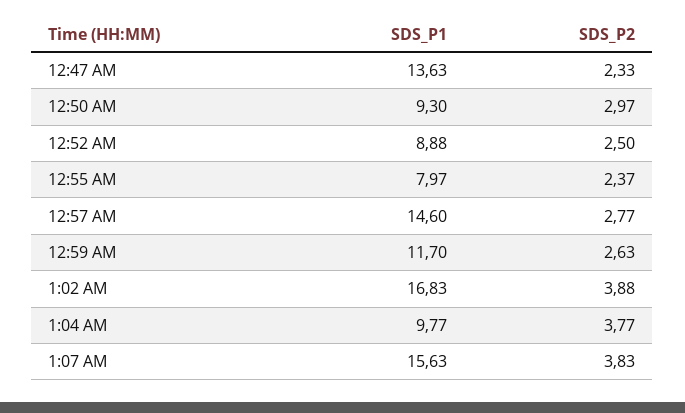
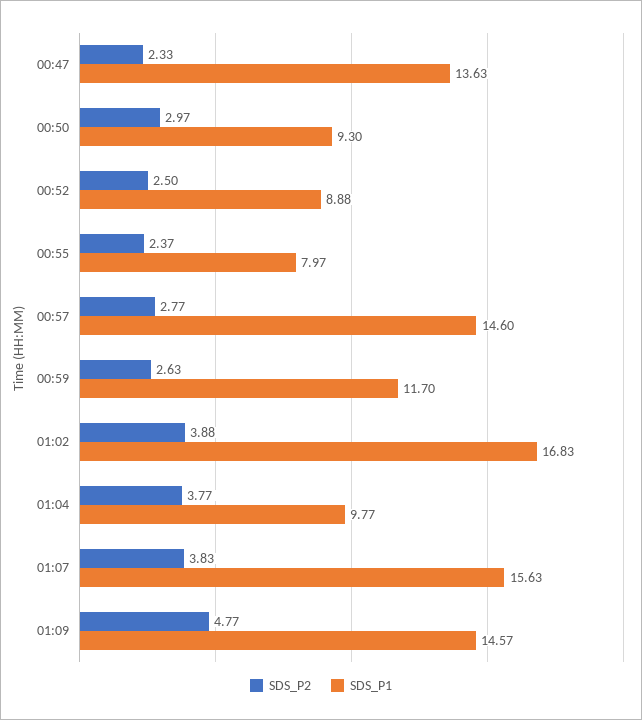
SDS_P2, 01:09: none -> 4.77
SDS_P1, 01:09: none -> 14.57

